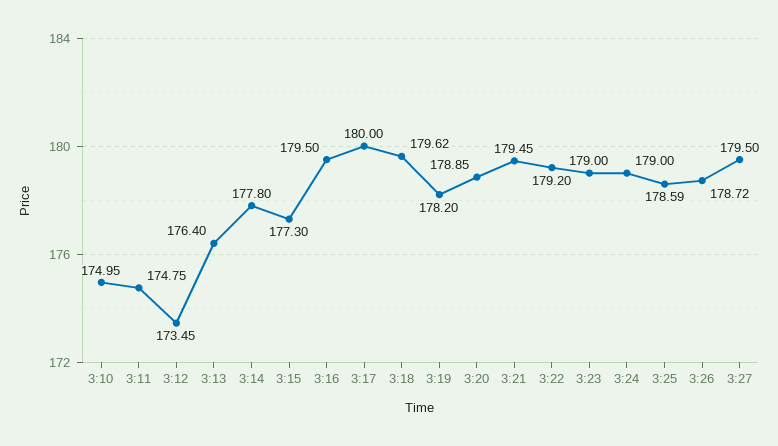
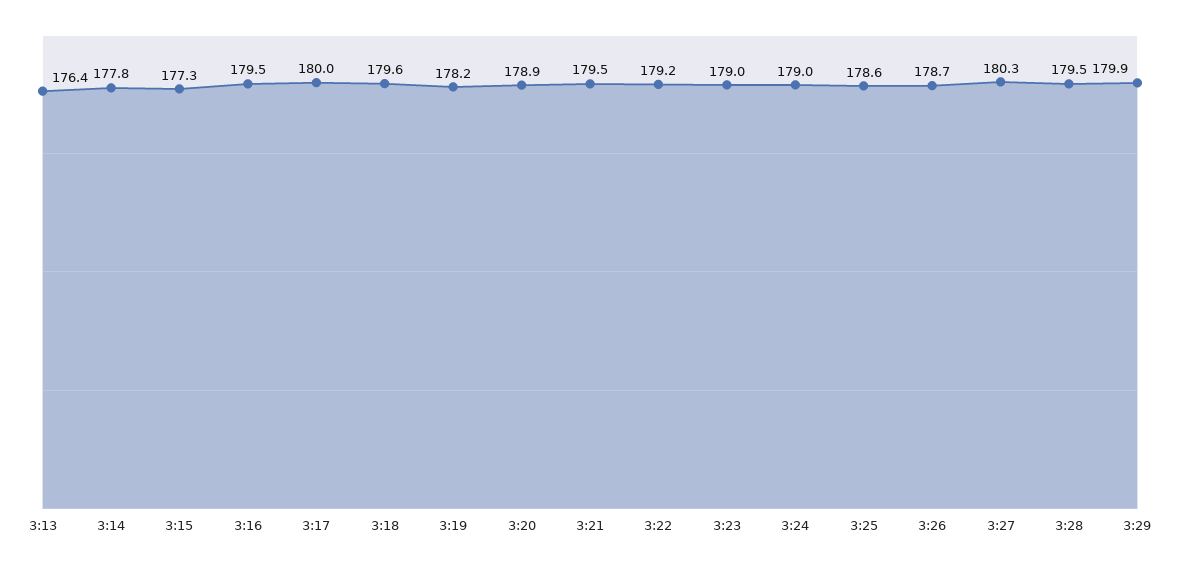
3:10: 174.95 -> none
3:11: 174.75 -> none
3:12: 173.45 -> none
3:27: 179.5 -> 180.3
3:28: none -> 179.5
3:29: none -> 179.9

